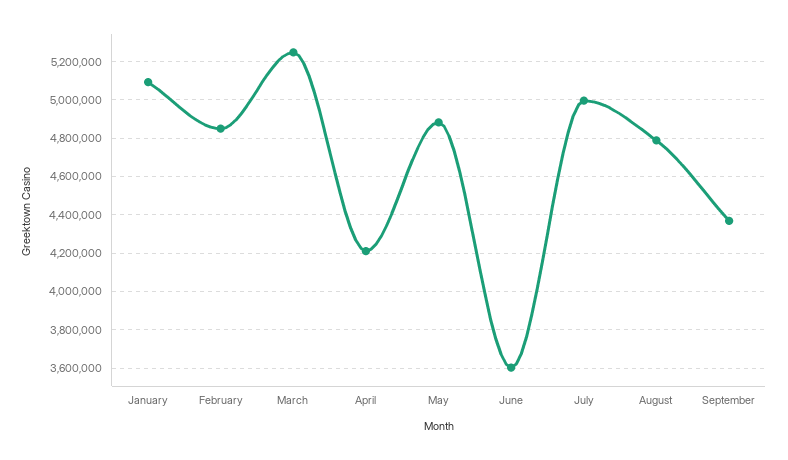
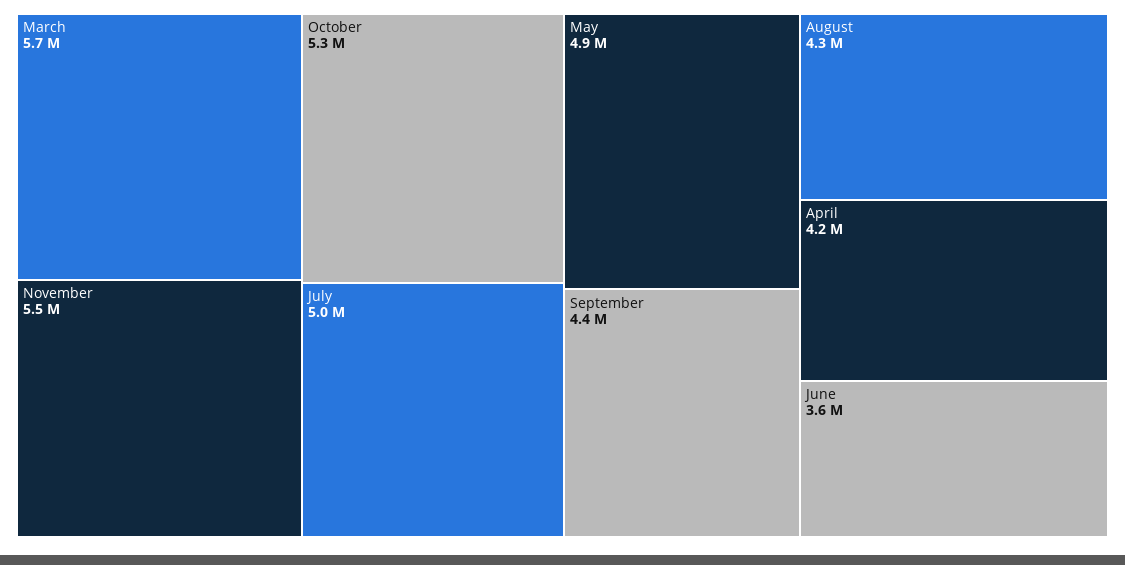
January: 5100000 -> none
February: 4850000 -> none
March: 5250000 -> 5700000
August: 4800000 -> 4300000
November: none -> 5500000
October: none -> 5300000

